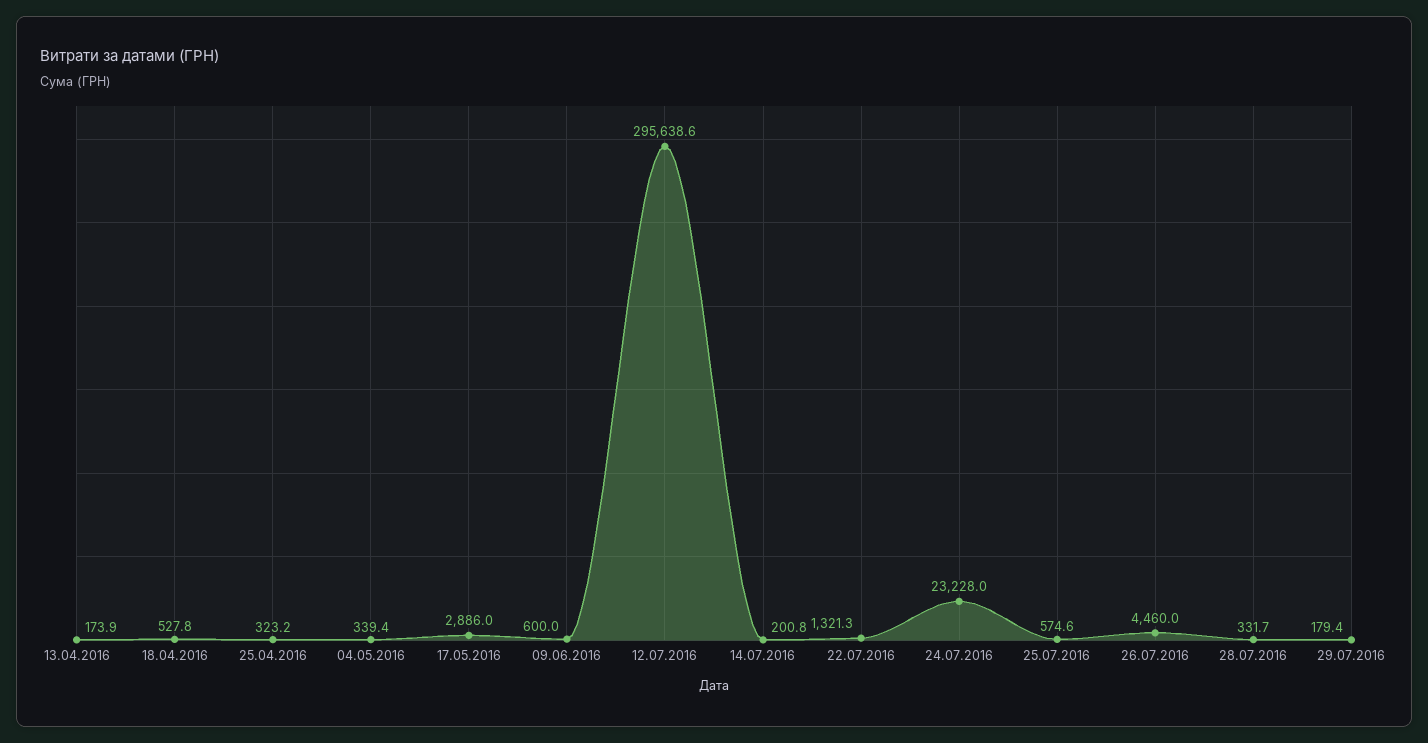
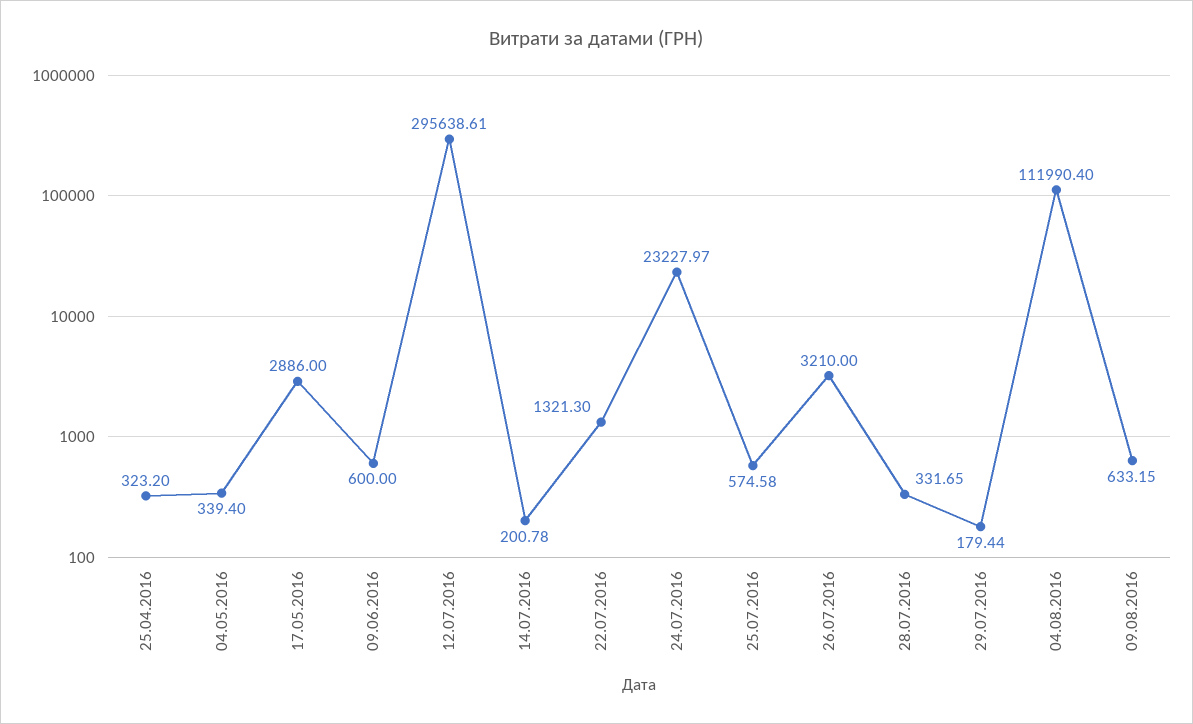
13.04.2016: 173.9 -> none
18.04.2016: 527.8 -> none
26.07.2016: 4460 -> 3210
04.08.2016: none -> 111990.4
09.08.2016: none -> 633.15

